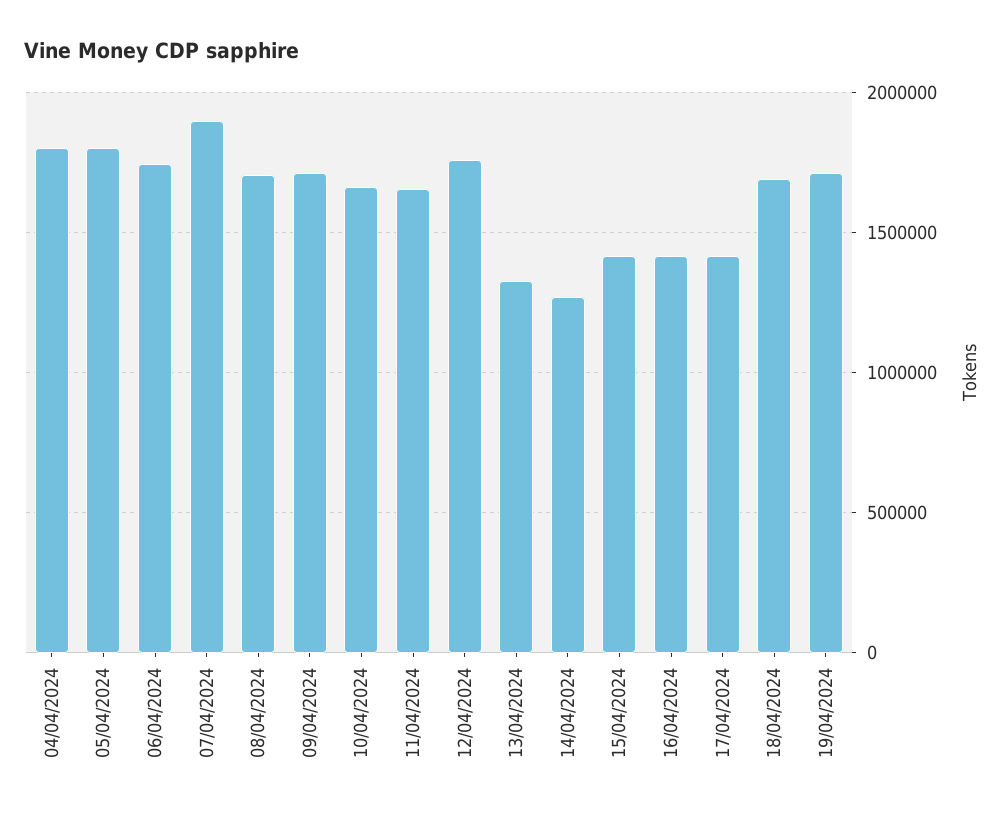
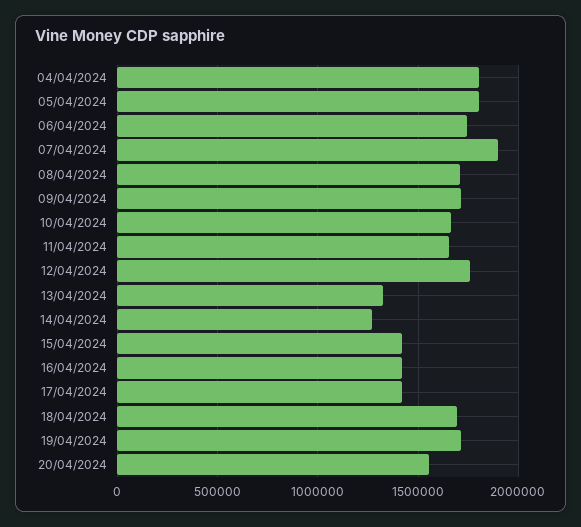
20/04/2024: none -> 1550000

